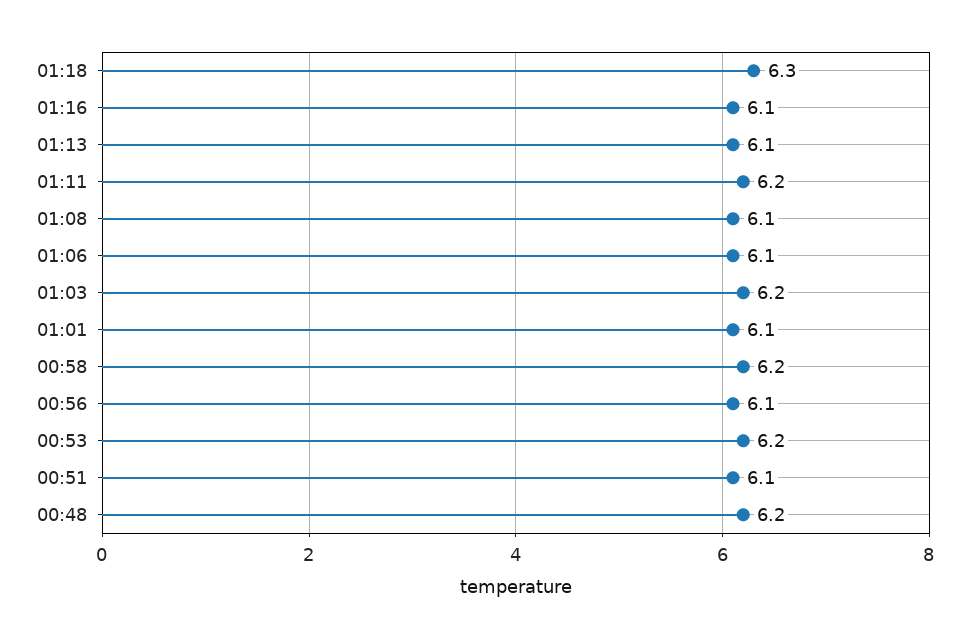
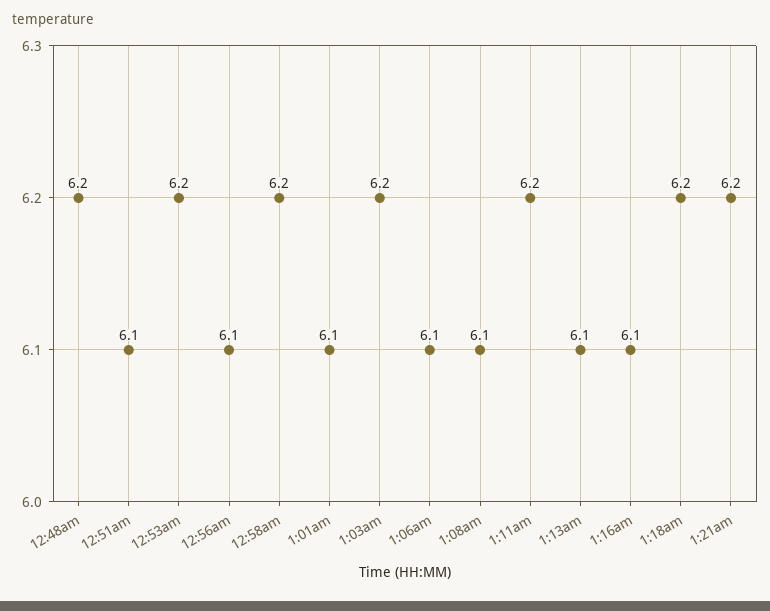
01:18: 6.3 -> 6.2
1:21am: none -> 6.2

